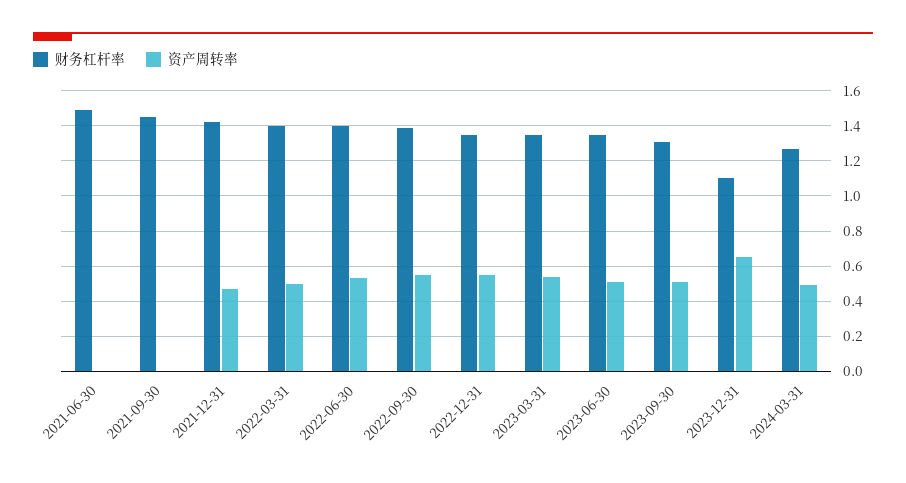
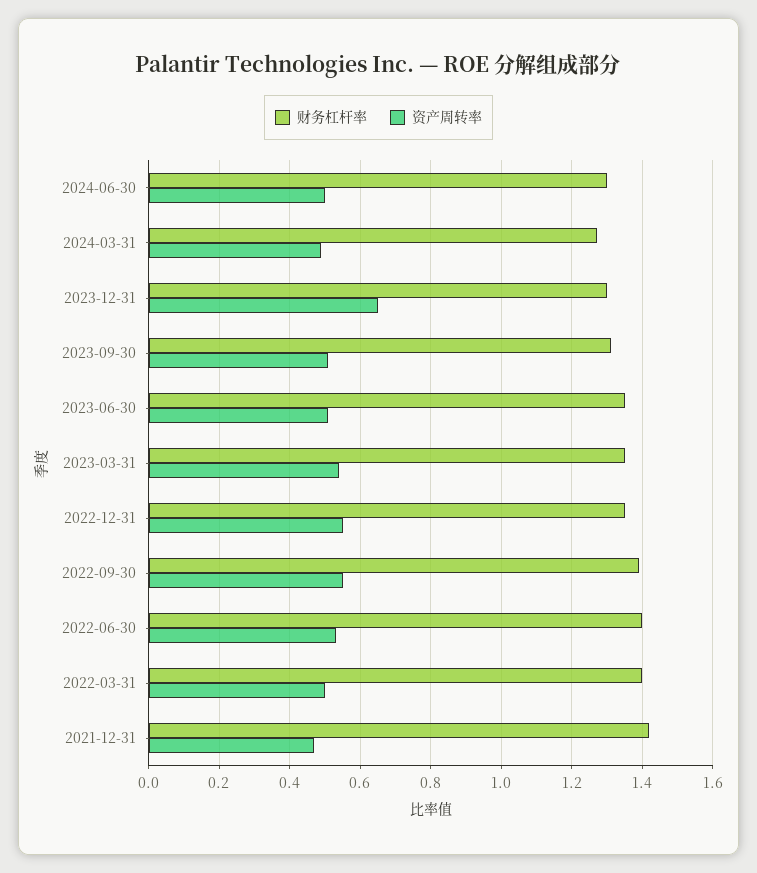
财务杠杆率, 2021-06-30: 1.5 -> none
资产周转率, 2021-06-30: 0 -> none
财务杠杆率, 2021-09-30: 1.45 -> none
资产周转率, 2021-09-30: 0 -> none
财务杠杆率, 2023-12-31: 1.1 -> 1.3
财务杠杆率, 2024-06-30: none -> 1.3
资产周转率, 2024-06-30: none -> 0.5

